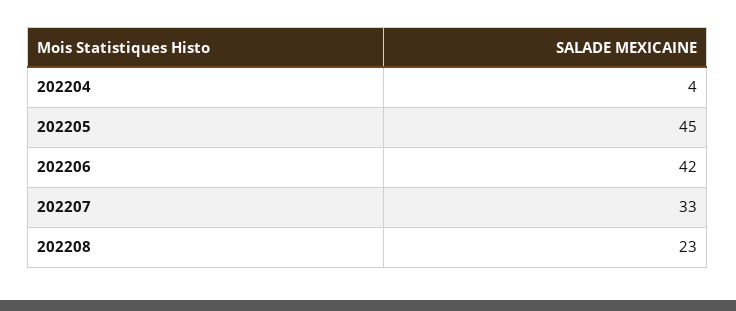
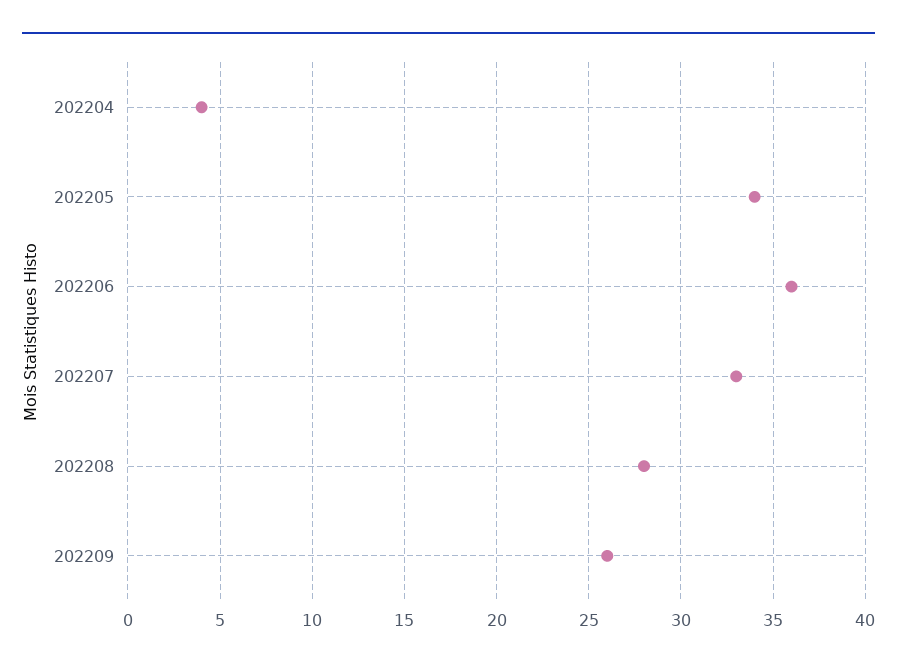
202205: 45 -> 34
202206: 42 -> 36
202208: 23 -> 28
202209: none -> 26

